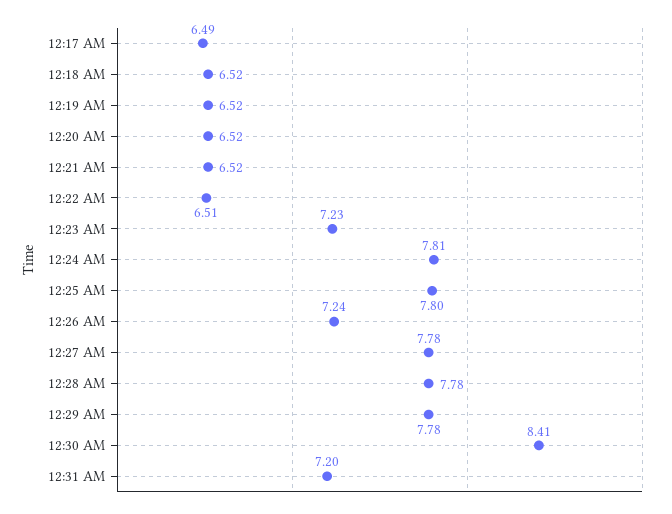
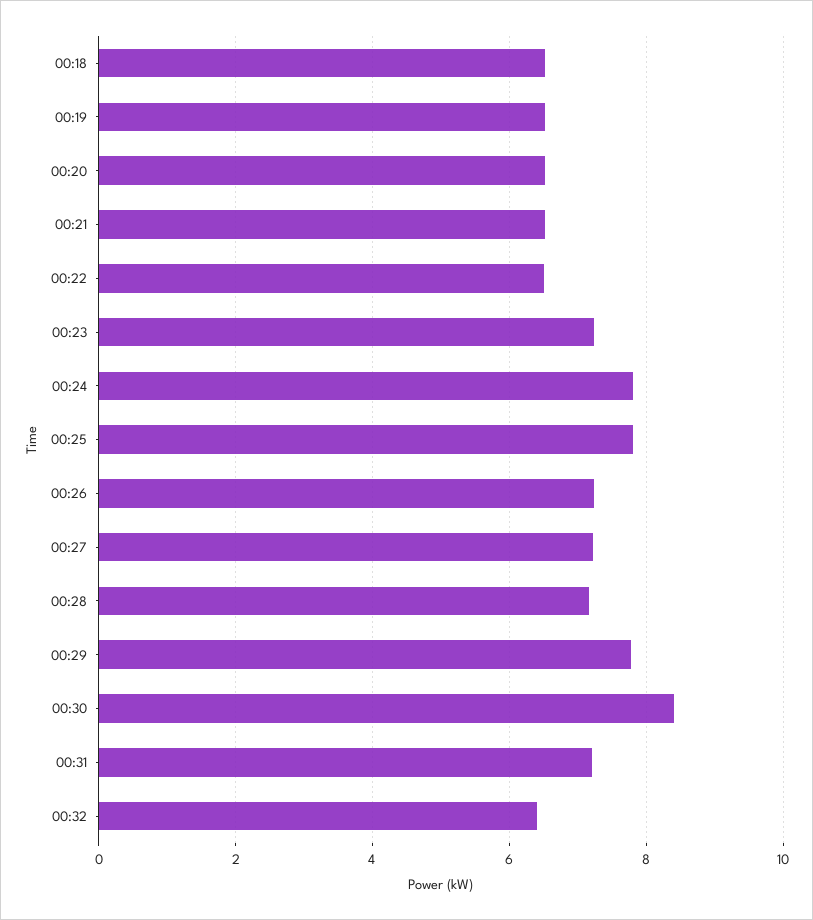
12:17 AM: 6.49 -> none
12:27 AM: 7.78 -> 7.2
12:28 AM: 7.78 -> 7.2
00:32: none -> 6.4

